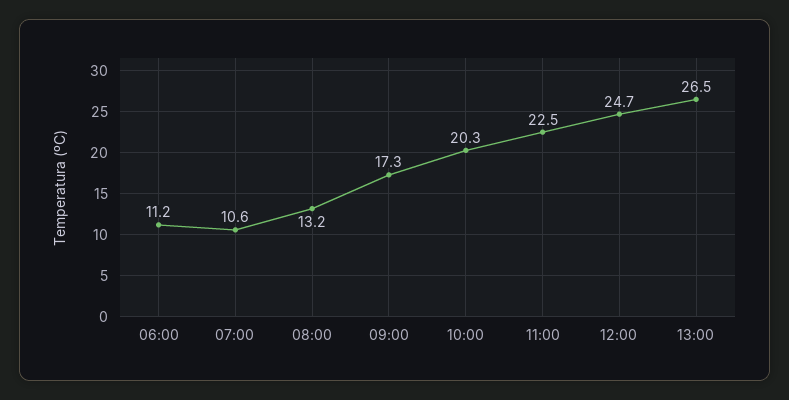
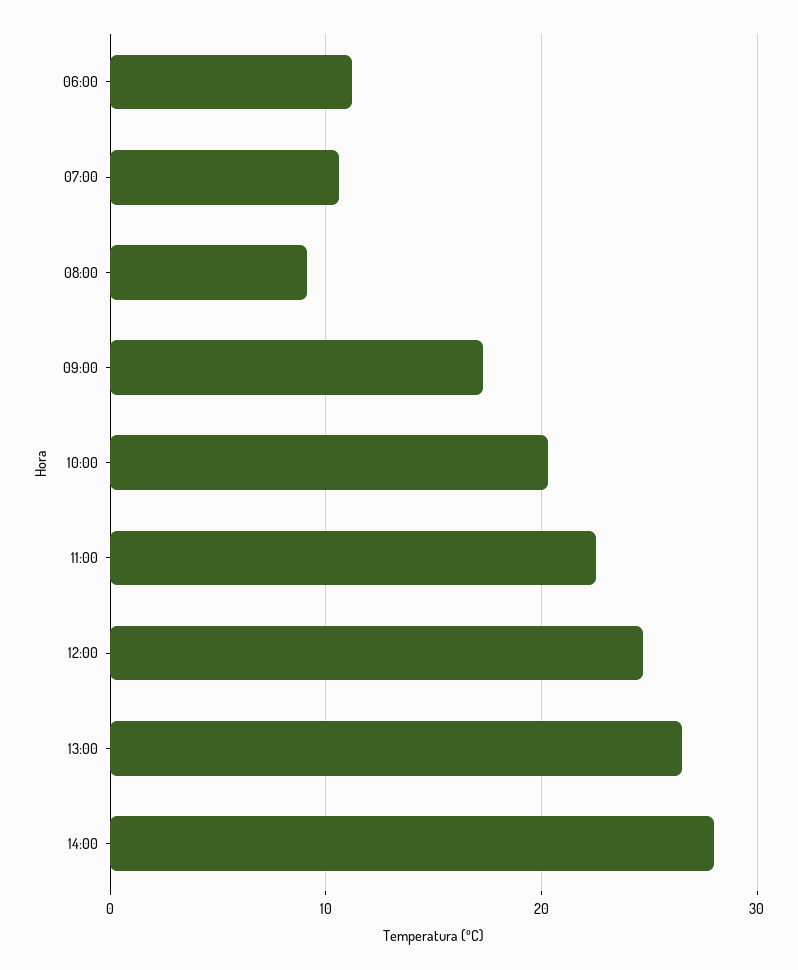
08:00: 13.2 -> 9
14:00: none -> 28

